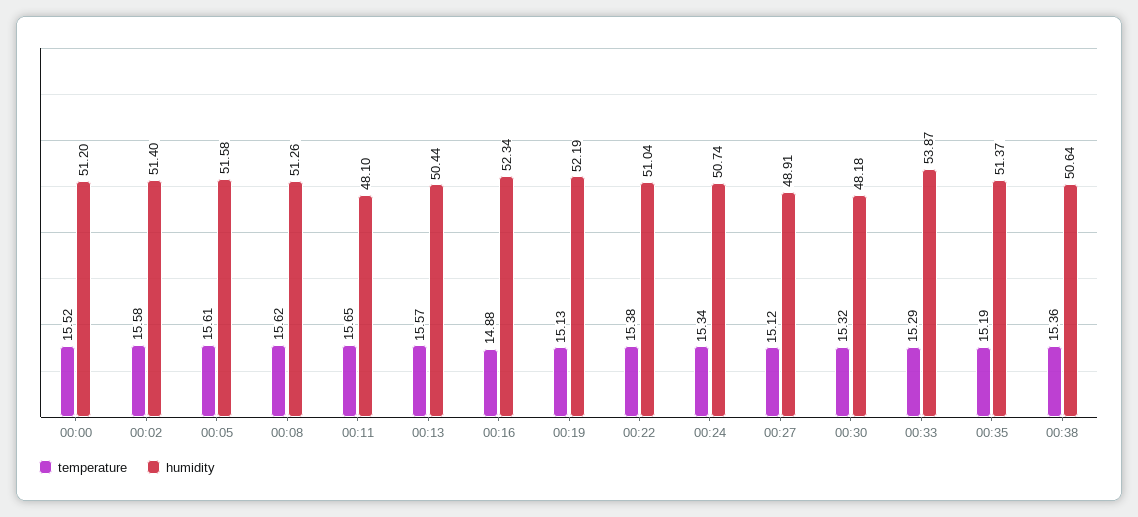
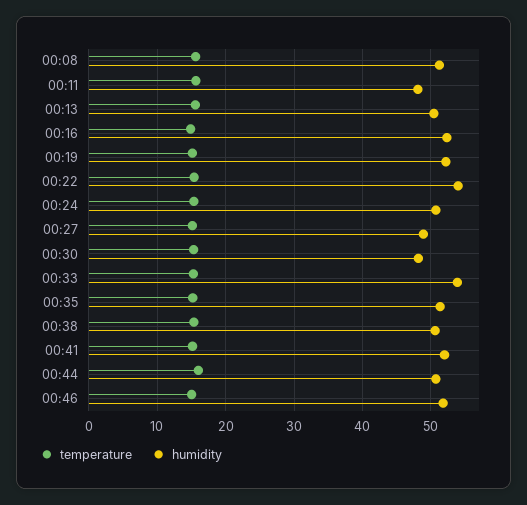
temperature, 00:00: 15.52 -> none
humidity, 00:00: 51.2 -> none
temperature, 00:02: 15.58 -> none
humidity, 00:02: 51.4 -> none
temperature, 00:05: 15.61 -> none
humidity, 00:05: 51.58 -> none
humidity, 00:22: 51.04 -> 54
temperature, 00:41: none -> 15
humidity, 00:41: none -> 52
temperature, 00:44: none -> 16
humidity, 00:44: none -> 51
temperature, 00:46: none -> 15
humidity, 00:46: none -> 52

